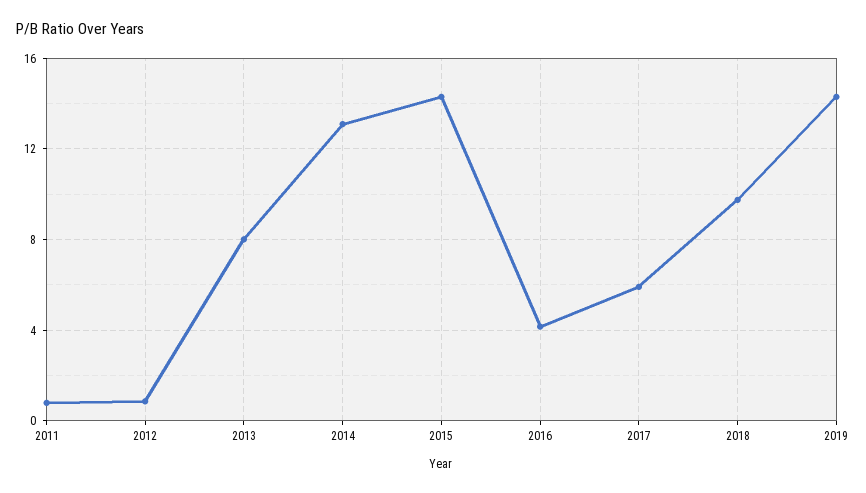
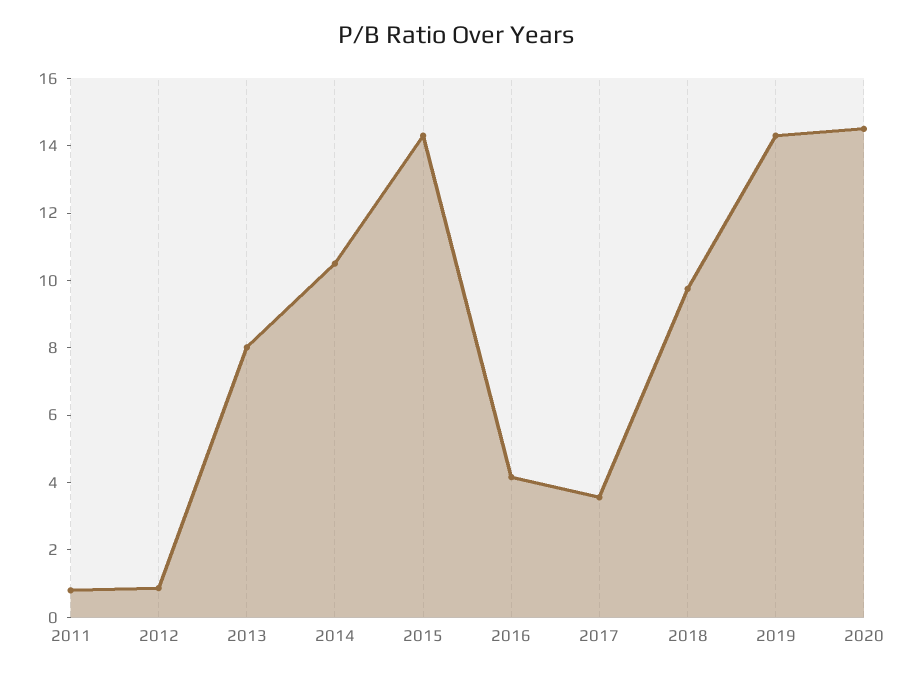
2014: 13 -> 10.5
2017: 6 -> 3.5
2020: none -> 14.5

